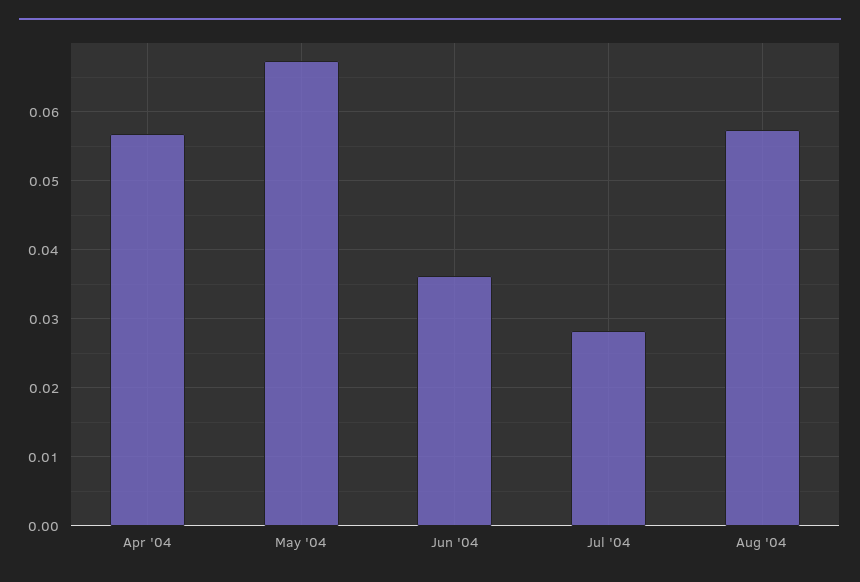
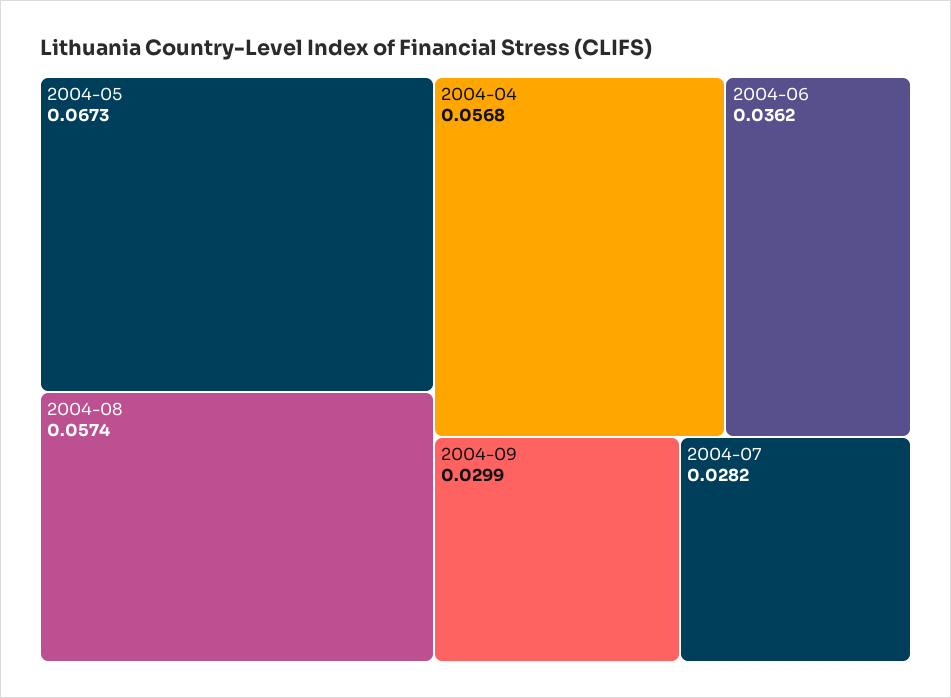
2004-09: none -> 0.0299

